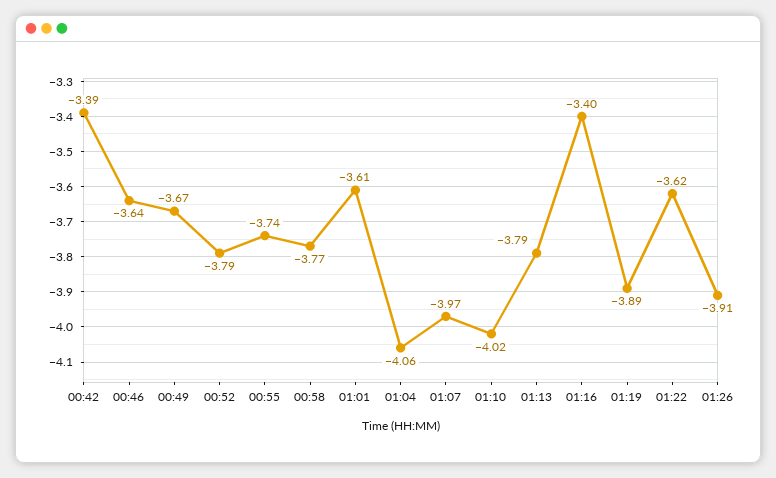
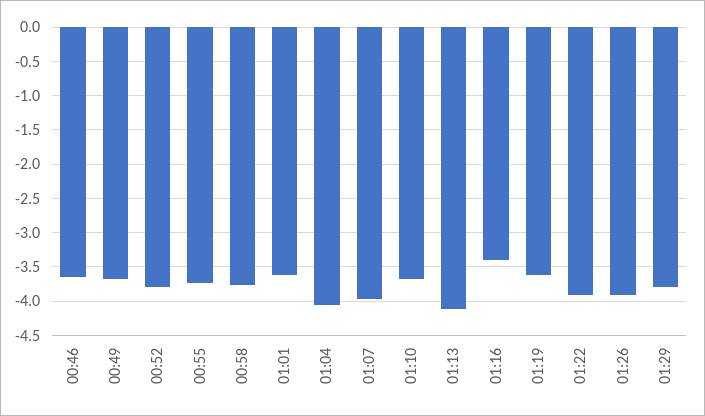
00:42: -3.39 -> none
01:10: -4.02 -> -3.7
01:13: -3.79 -> -4.1
01:19: -3.89 -> -3.6
01:22: -3.62 -> -3.9
01:29: none -> -3.8

